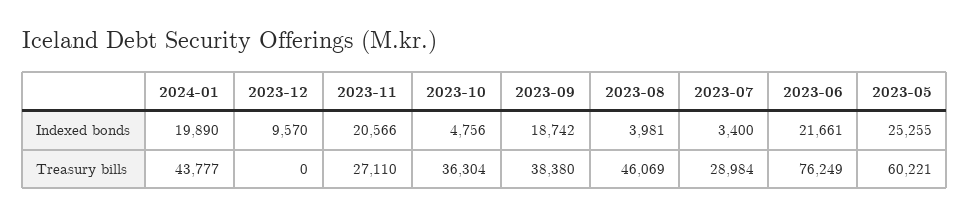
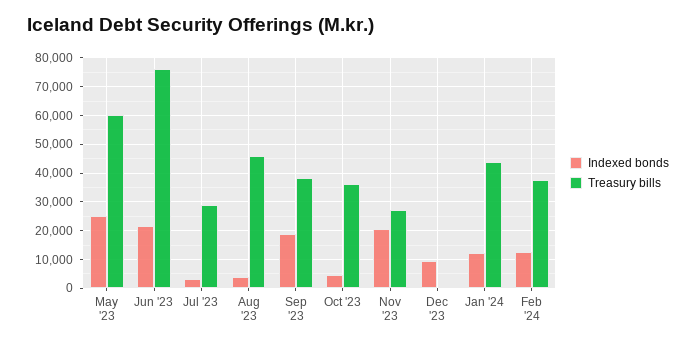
Indexed bonds, 2024-01: 19890 -> 12500
Indexed bonds, Feb '24: none -> 12500
Treasury bills, Feb '24: none -> 37500

